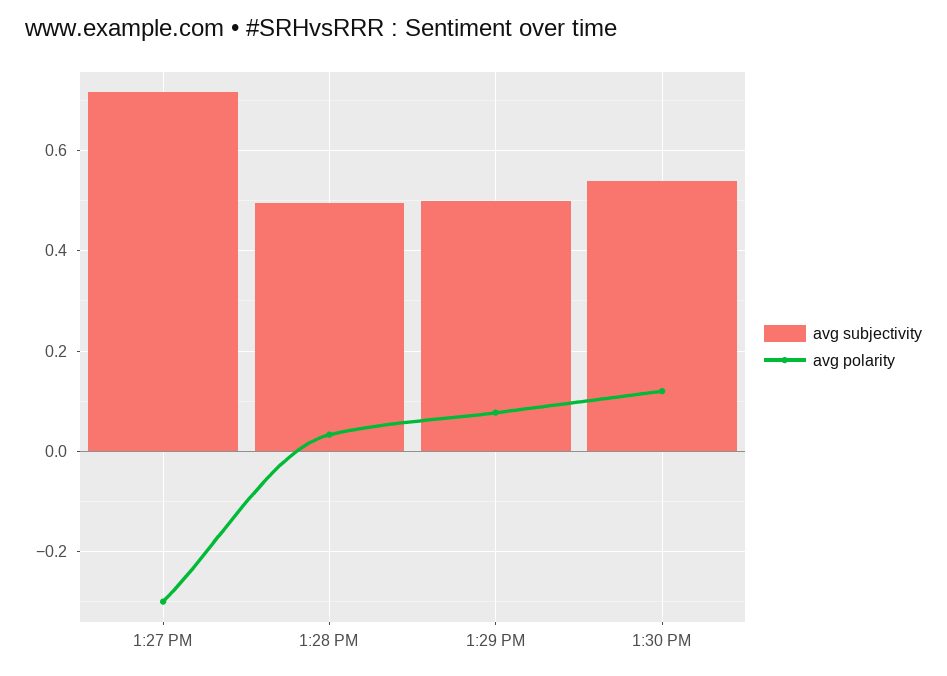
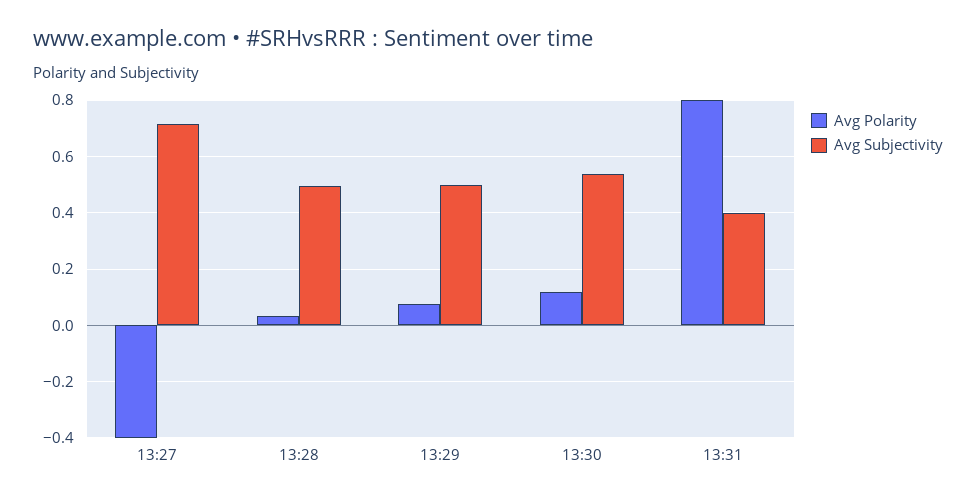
avg polarity, 1:27 PM: -0.3 -> -0.4
avg polarity, 13:31: none -> 0.8
avg subjectivity, 13:31: none -> 0.4

